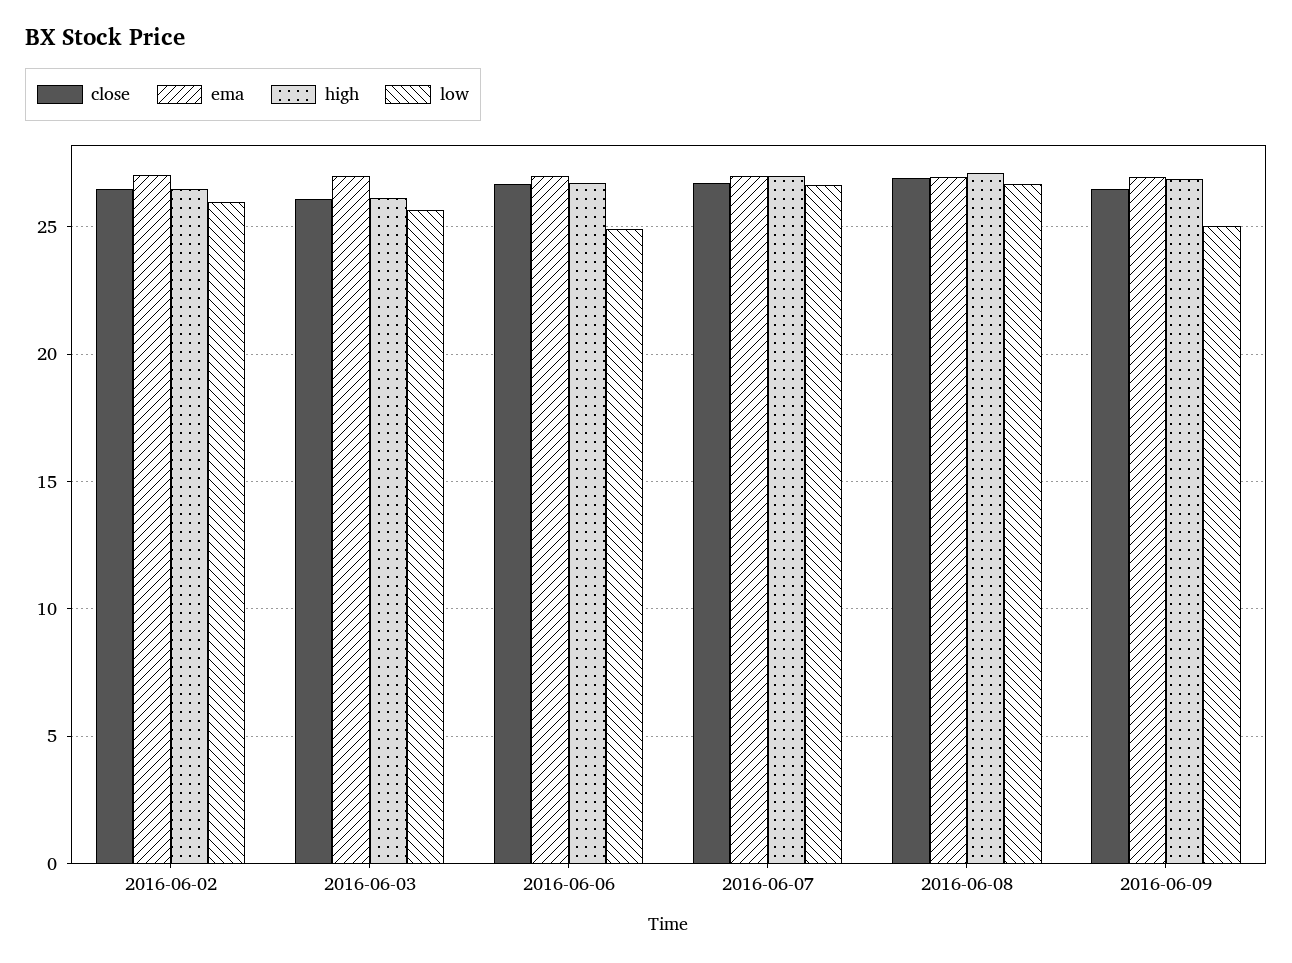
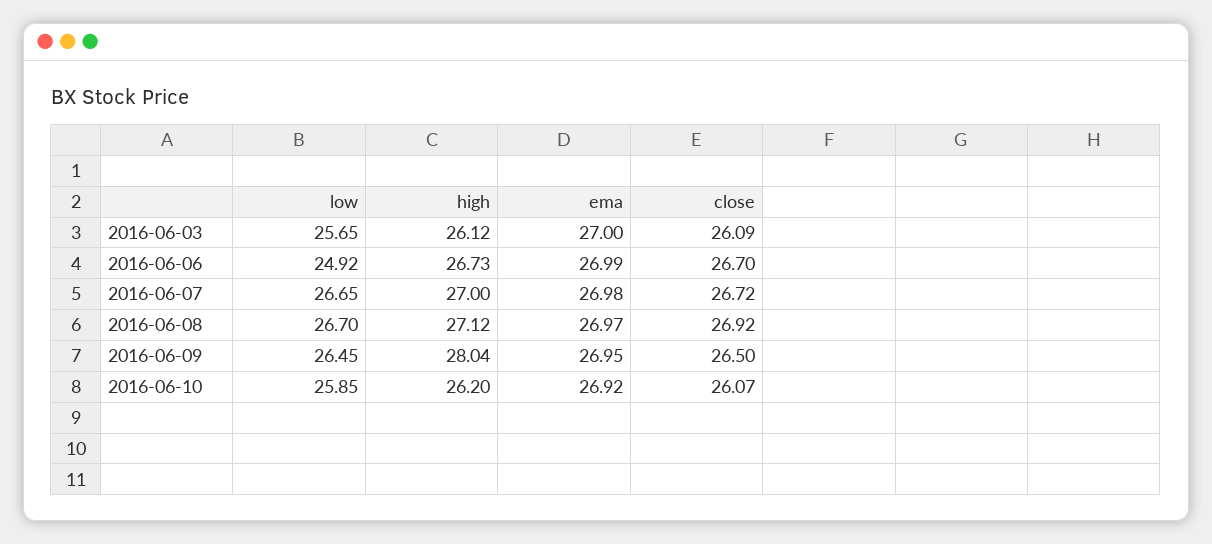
close, 2016-06-02: 26.5 -> none
ema, 2016-06-02: 27 -> none
high, 2016-06-02: 26.5 -> none
low, 2016-06-02: 26 -> none
high, 2016-06-09: 27 -> 28.04
low, 2016-06-09: 25 -> 26.45
low, 2016-06-10: none -> 25.85
high, 2016-06-10: none -> 26.2
ema, 2016-06-10: none -> 26.92
close, 2016-06-10: none -> 26.07

